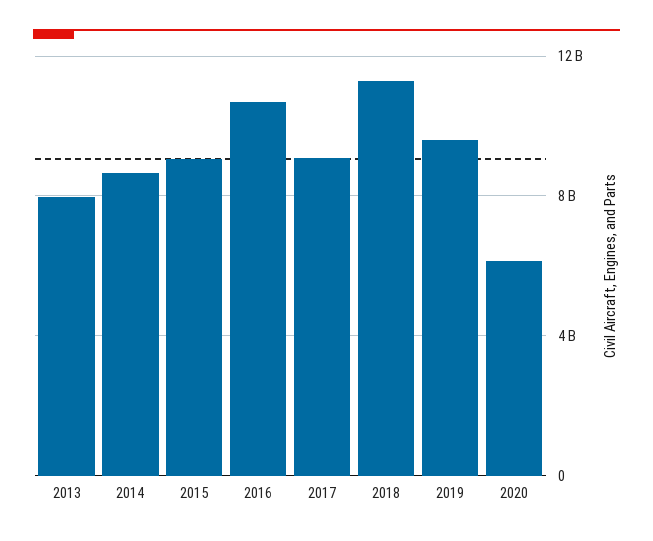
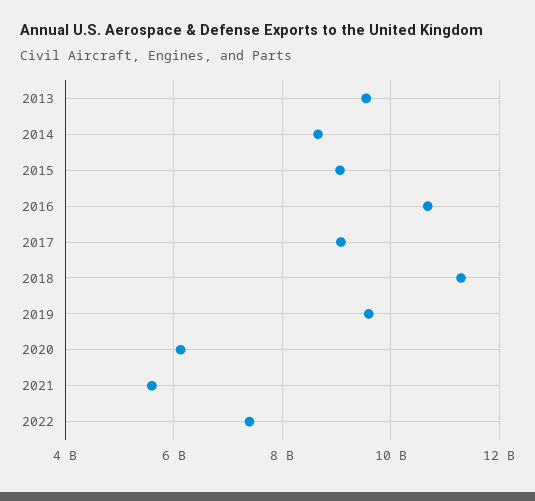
2013: 8000000000 -> 9600000000
2021: none -> 5600000000
2022: none -> 7400000000

